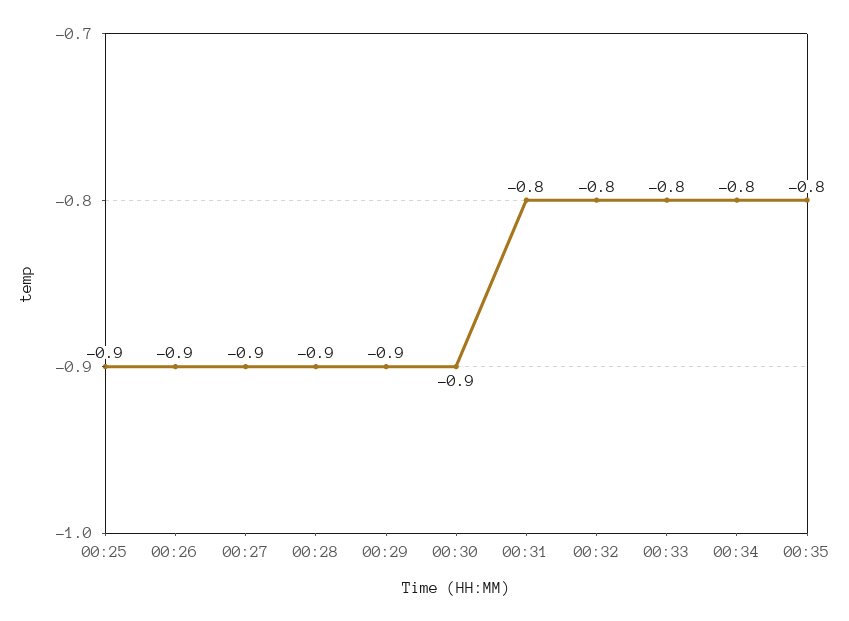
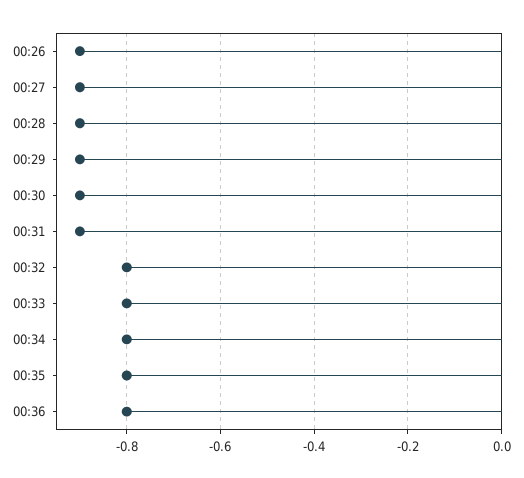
00:25: -0.9 -> none
00:31: -0.8 -> -0.9
00:36: none -> -0.8

